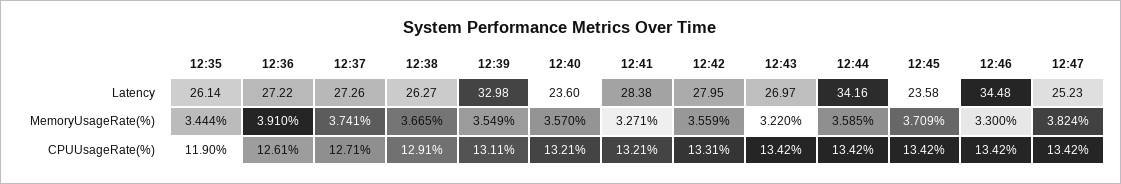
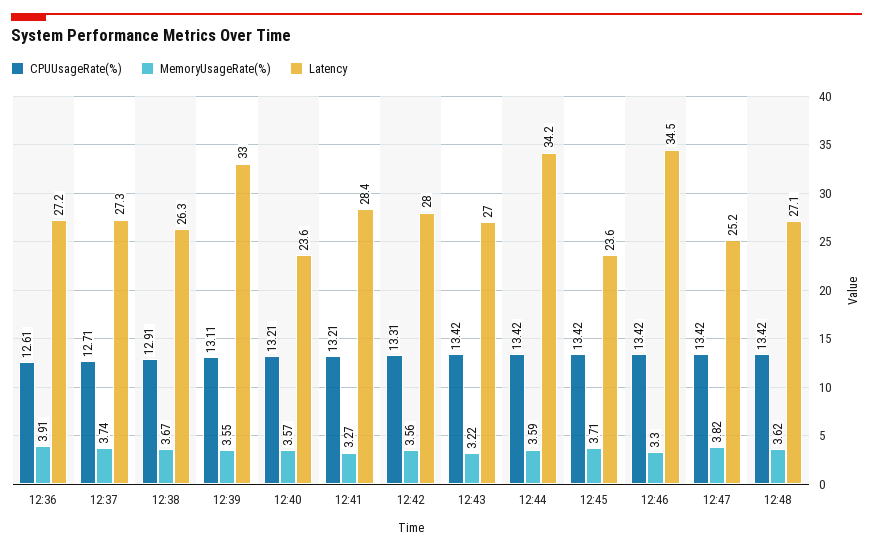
Latency, 12:35: 26.14 -> none
MemoryUsageRate(%), 12:35: 3.444 -> none
CPUUsageRate(%), 12:35: 11.9 -> none
CPUUsageRate(%), 12:48: none -> 13.42
MemoryUsageRate(%), 12:48: none -> 3.62
Latency, 12:48: none -> 27.1

